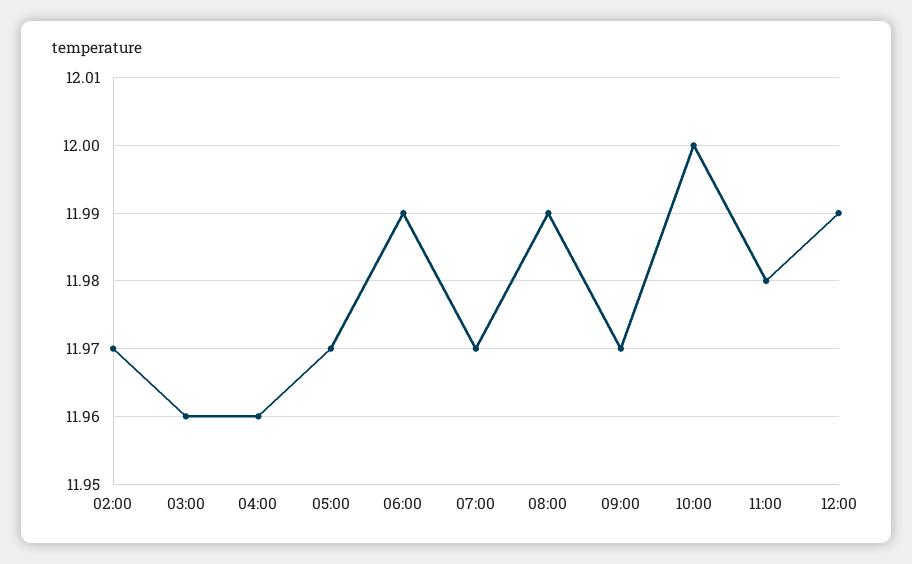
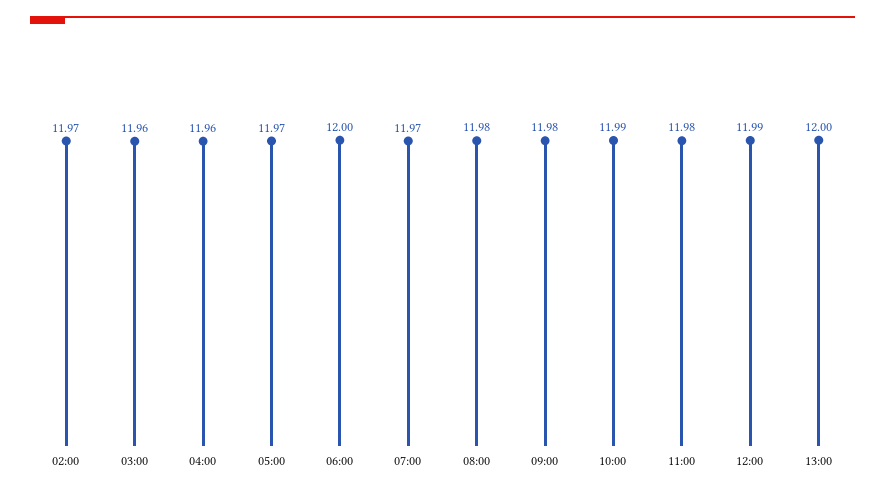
06:00: 11.99 -> 12
08:00: 11.99 -> 11.98
09:00: 11.97 -> 11.98
10:00: 12 -> 11.99
13:00: none -> 12

